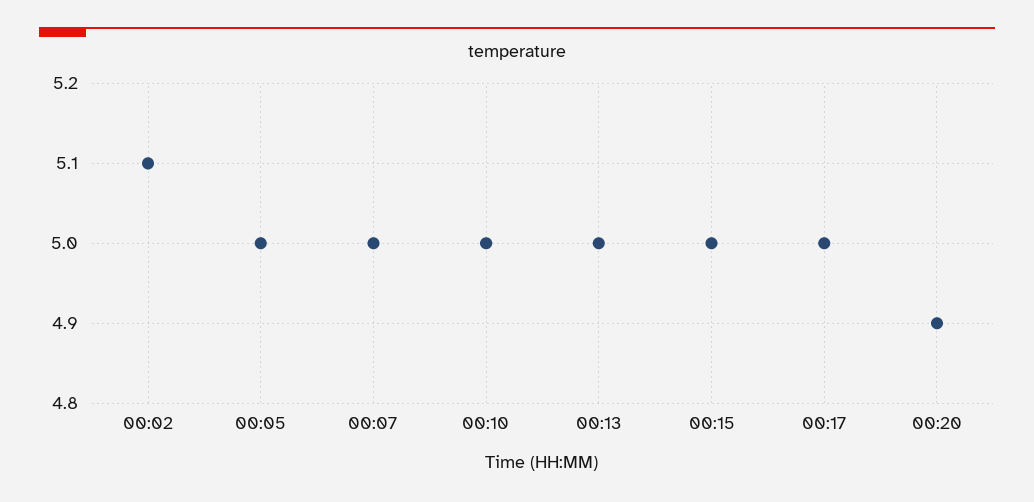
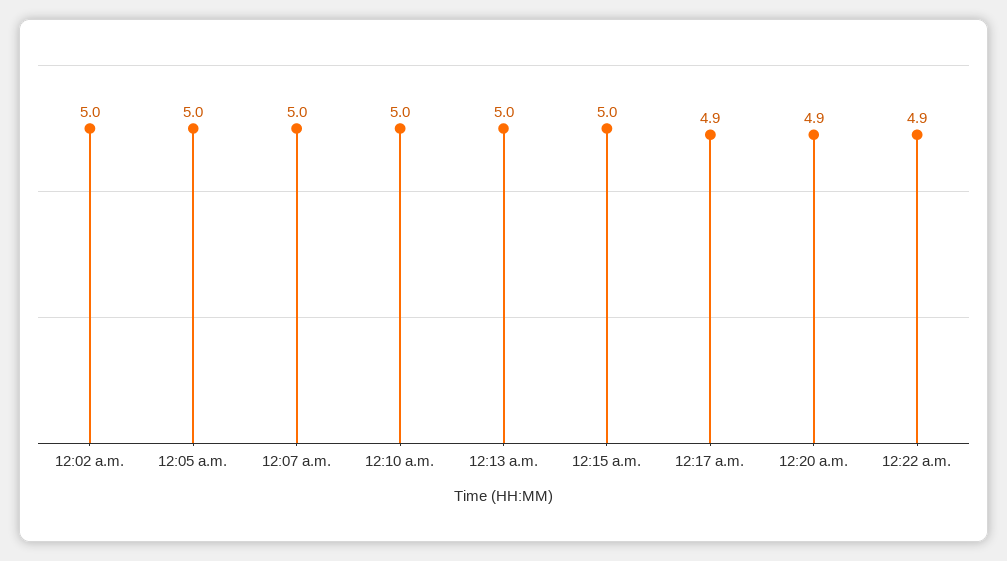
00:02: 5.1 -> 5
00:17: 5 -> 4.9
12:22 a.m.: none -> 4.9

